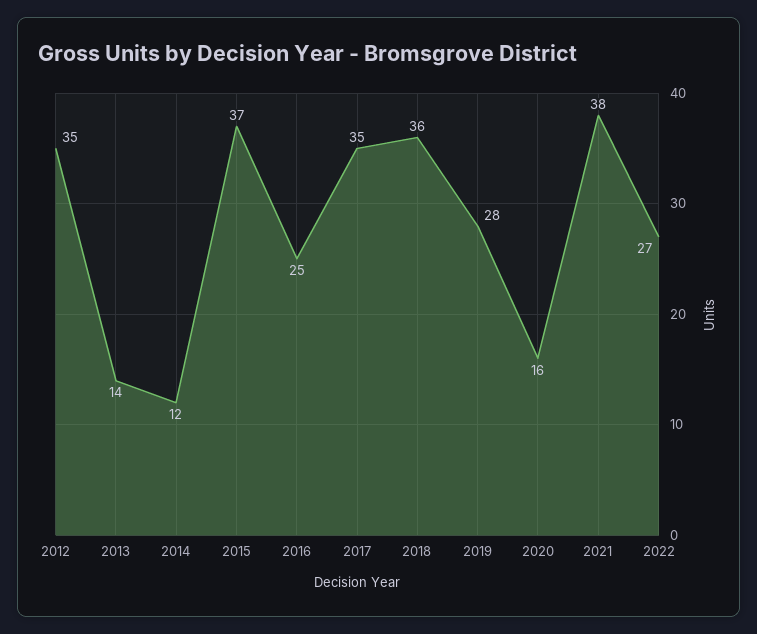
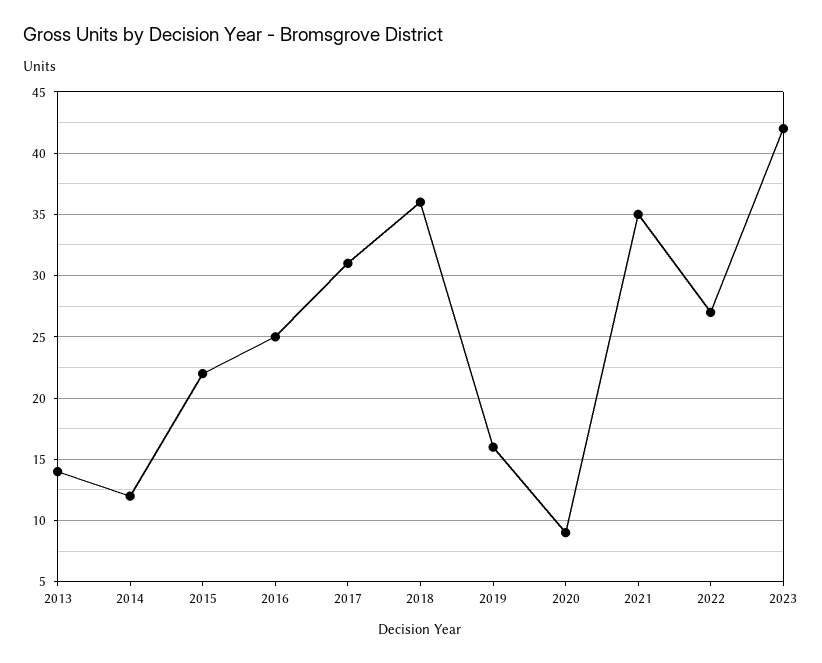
2012: 35 -> none
2015: 37 -> 22
2017: 35 -> 31
2019: 28 -> 16
2020: 16 -> 9
2021: 38 -> 35
2023: none -> 42

